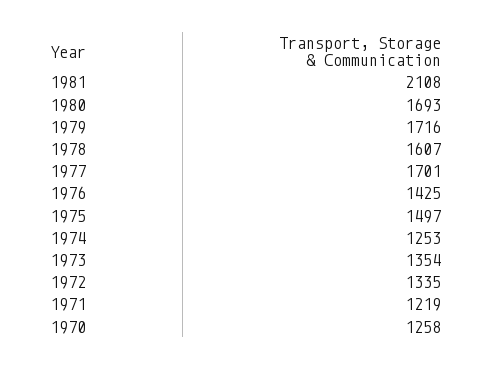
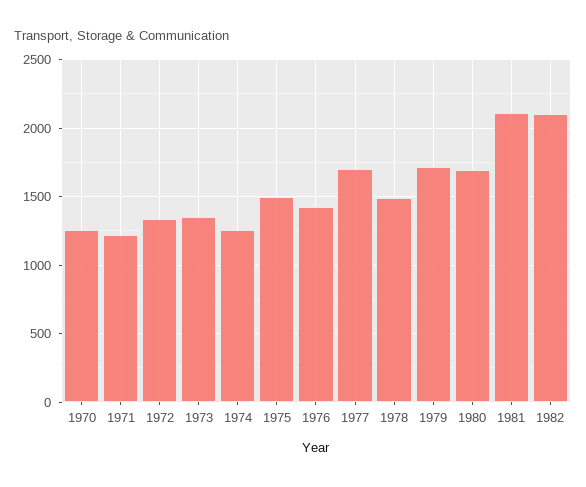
1978: 1607 -> 1500
1982: none -> 2100

